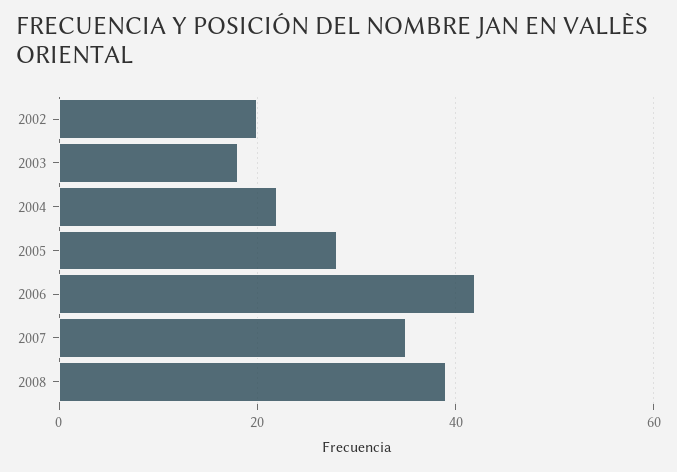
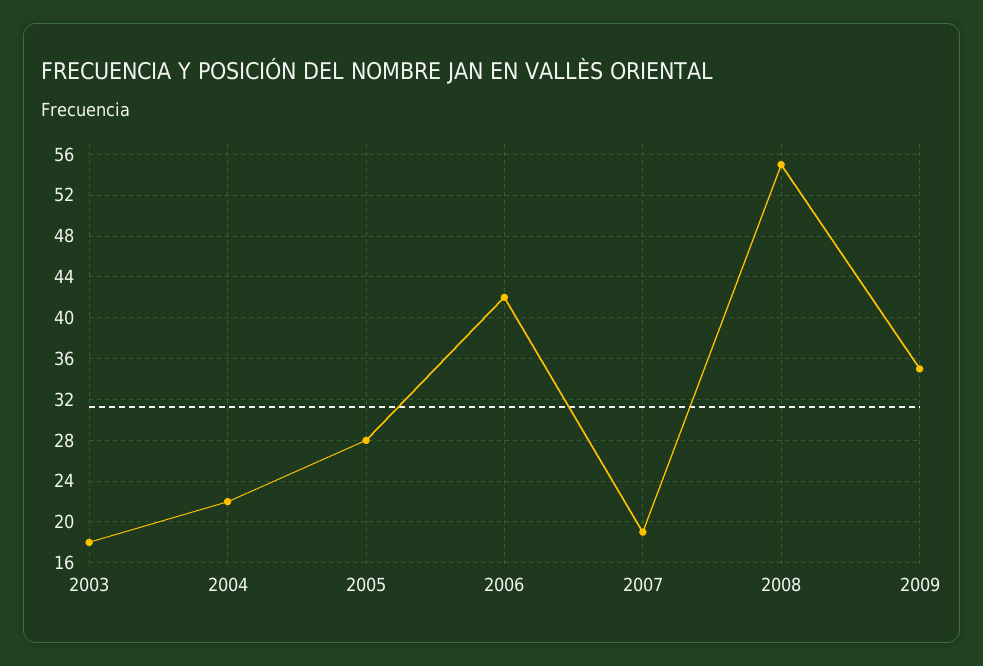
2002: 20 -> none
2007: 35 -> 19
2008: 40 -> 55
2009: none -> 35

